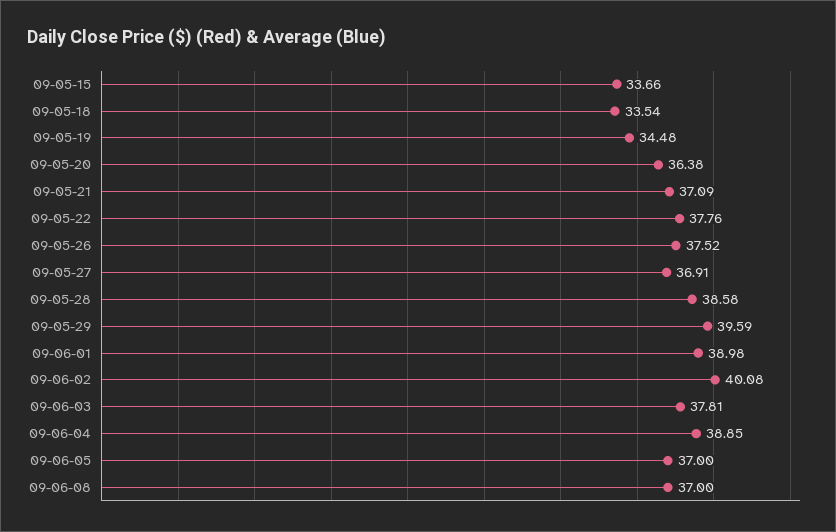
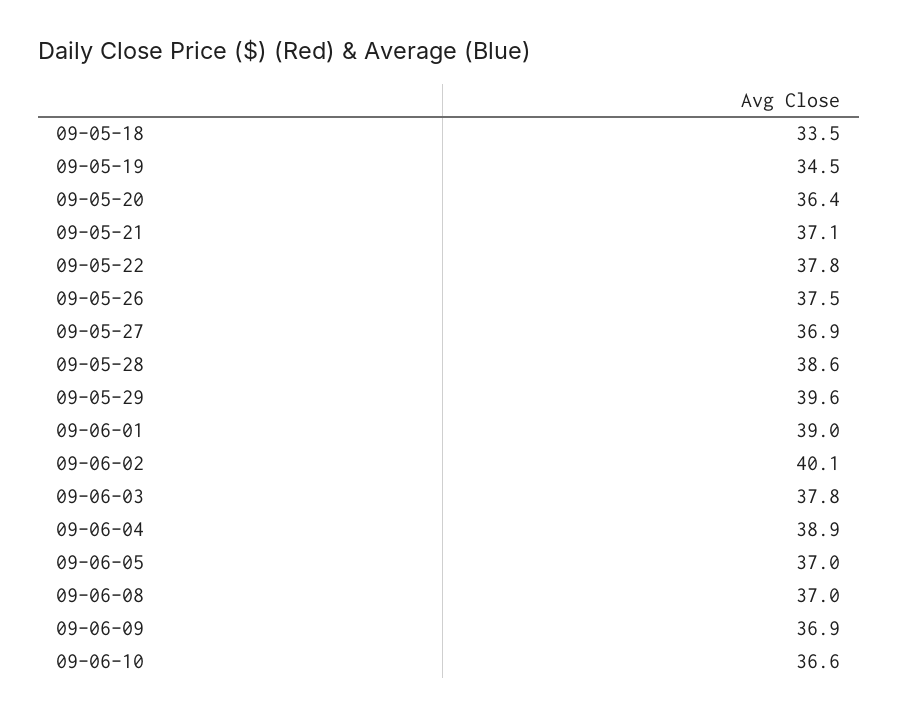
09-05-15: 33.66 -> none
09-06-09: none -> 36.9
09-06-10: none -> 36.6

